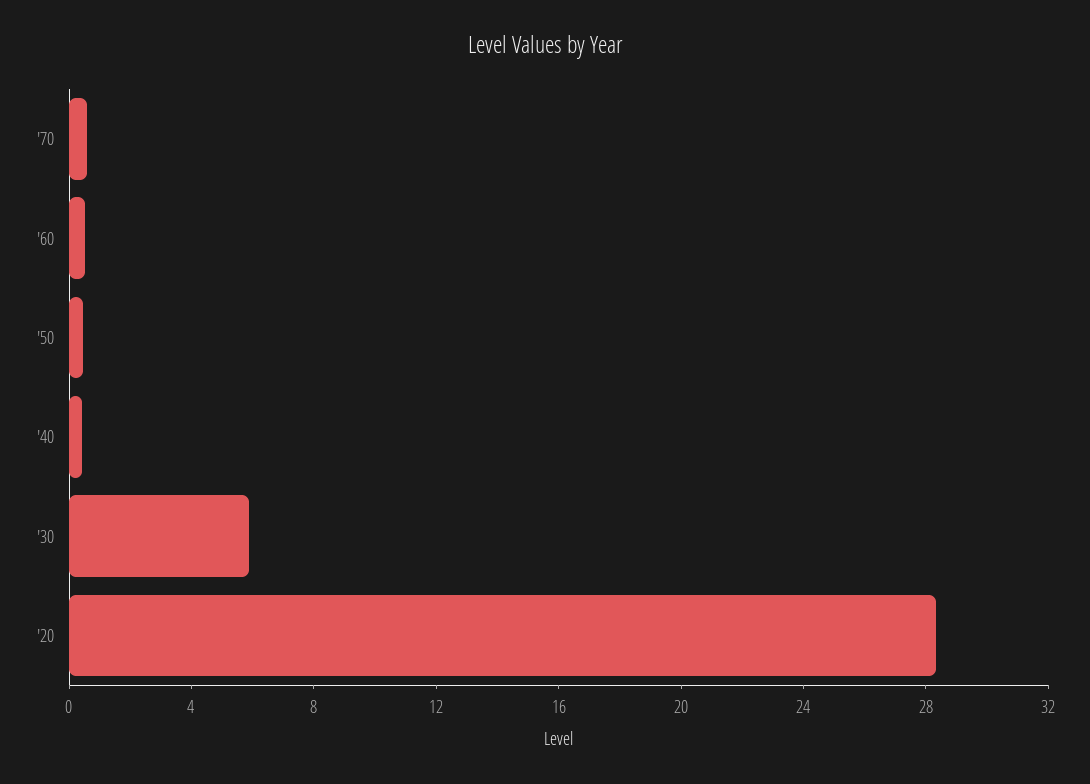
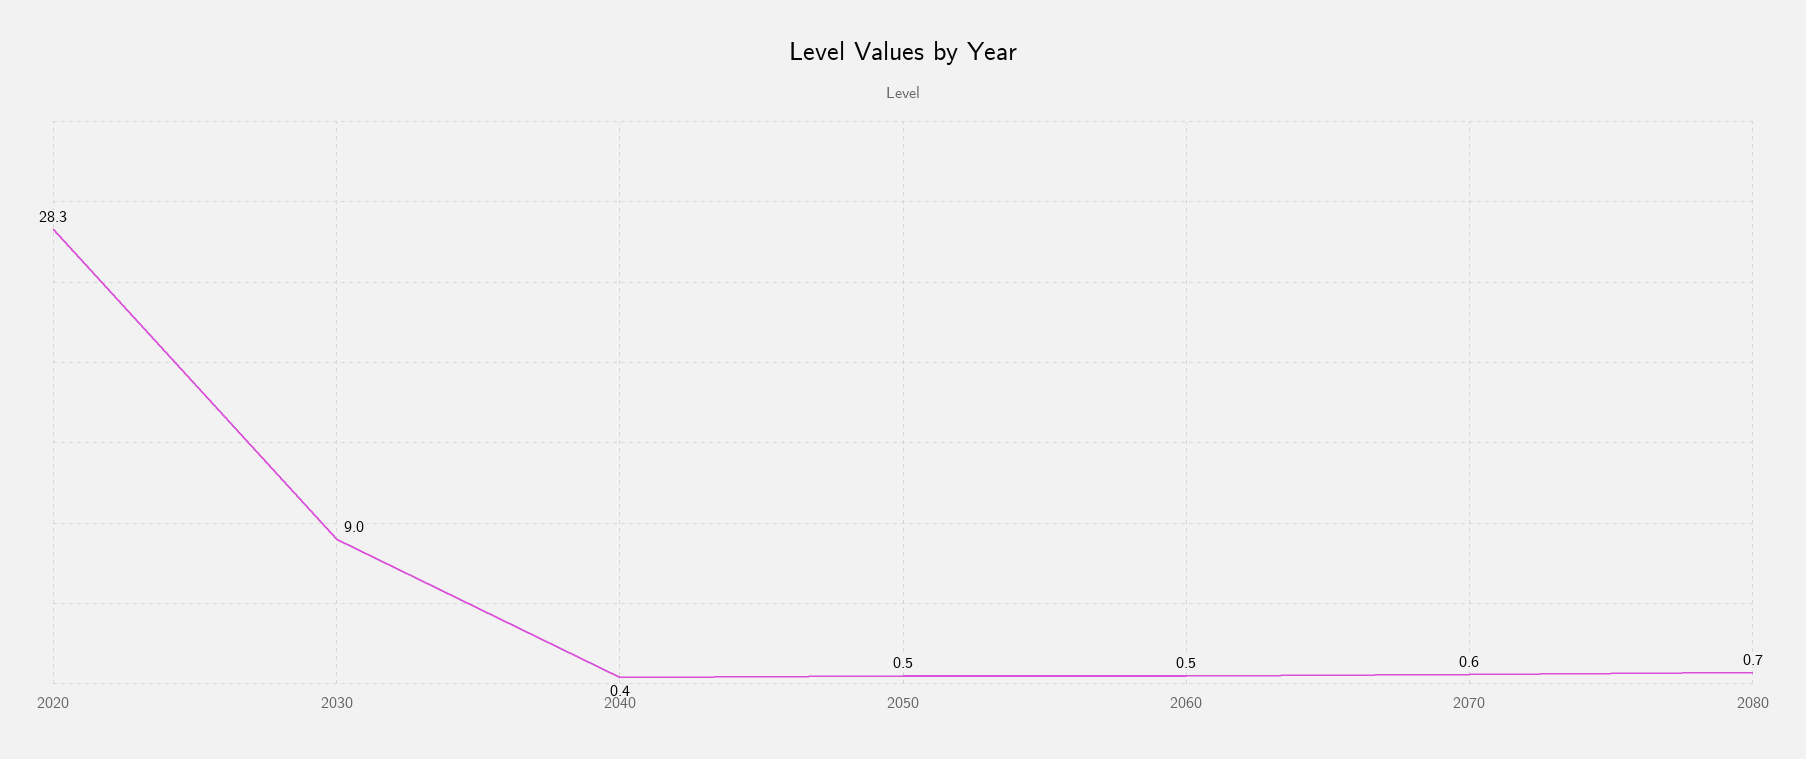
'30: 6 -> 9
2080: none -> 0.7

